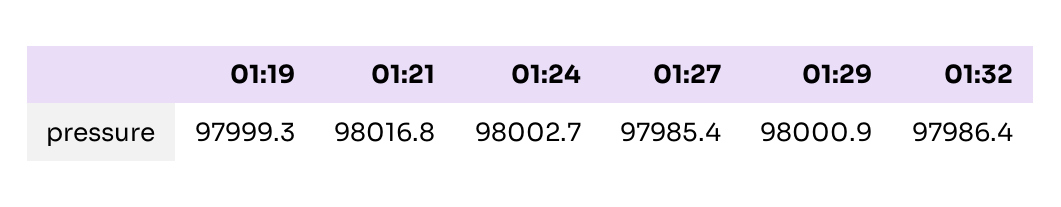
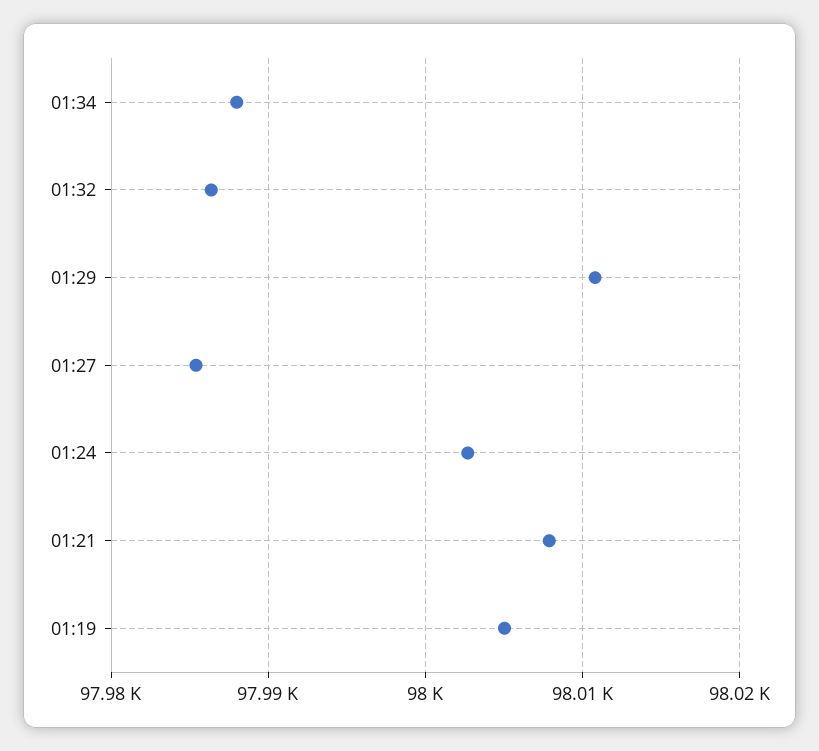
01:19: 97999.3 -> 98005
01:21: 98016.8 -> 98008
01:29: 98000.9 -> 98011
01:34: none -> 97988

